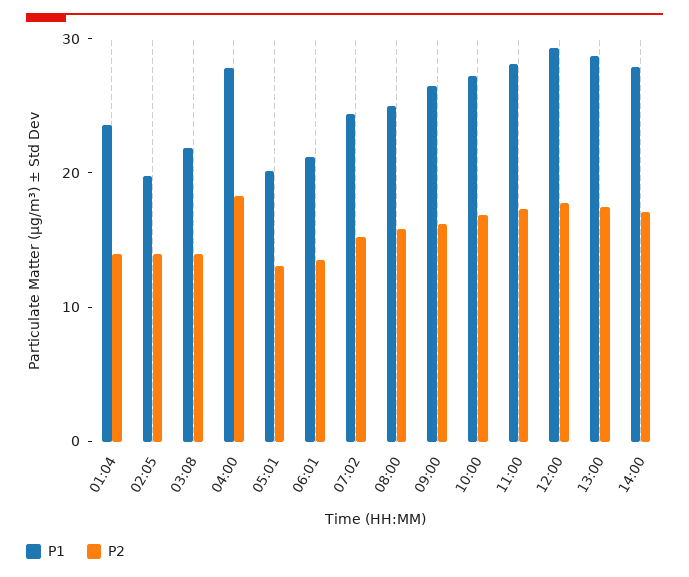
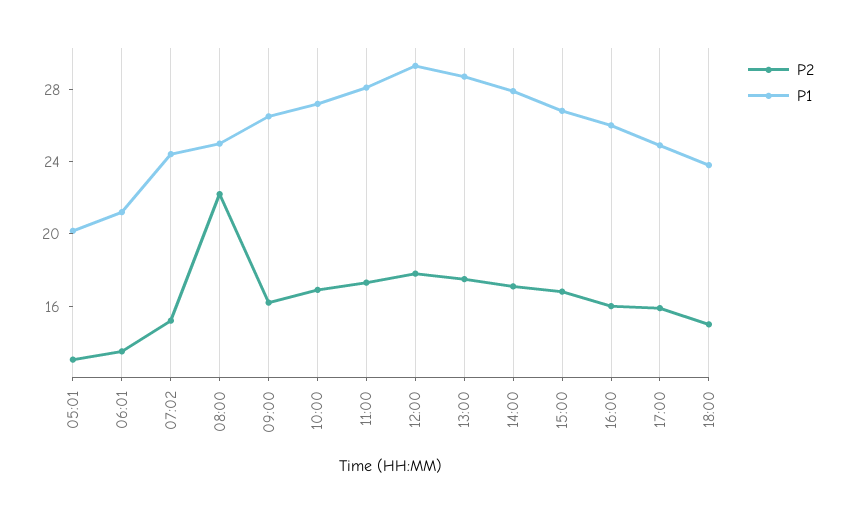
P1, 01:04: 24 -> none
P2, 01:04: 14 -> none
P1, 02:05: 20 -> none
P2, 02:05: 14 -> none
P1, 03:08: 22 -> none
P2, 03:08: 14 -> none
P1, 04:00: 28 -> none
P2, 04:00: 18 -> none
P2, 08:00: 16 -> 22
P2, 15:00: none -> 17
P1, 15:00: none -> 27
P2, 16:00: none -> 16
P1, 16:00: none -> 26
P2, 17:00: none -> 16
P1, 17:00: none -> 25
P2, 18:00: none -> 15
P1, 18:00: none -> 24

